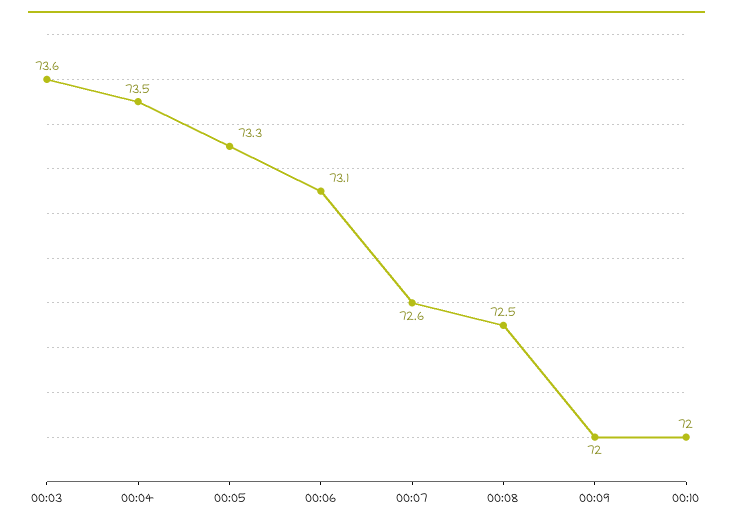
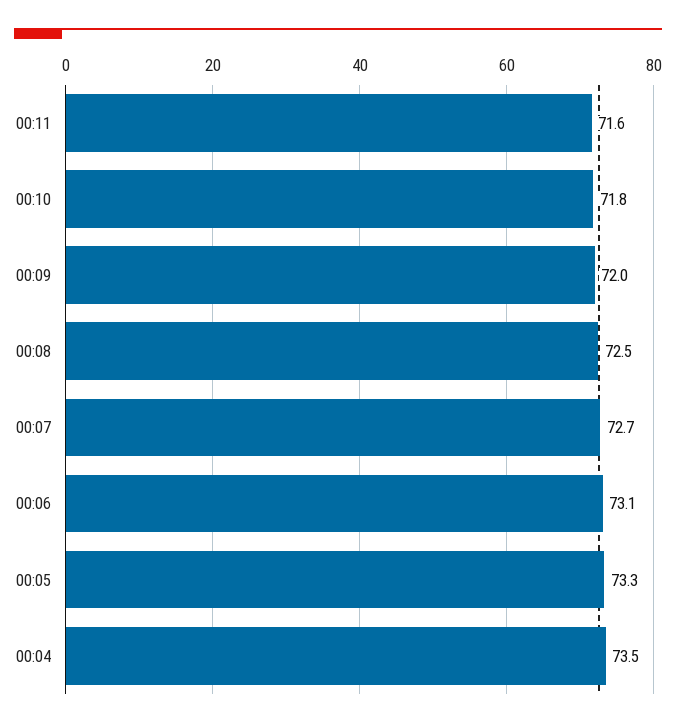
00:03: 73.6 -> none
00:07: 72.6 -> 72.7
00:10: 72 -> 71.8
00:11: none -> 71.6

